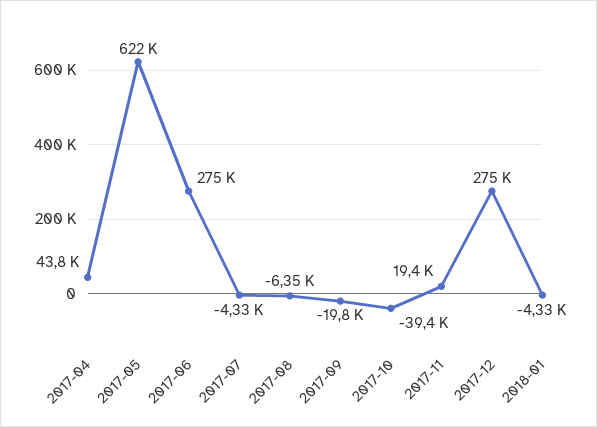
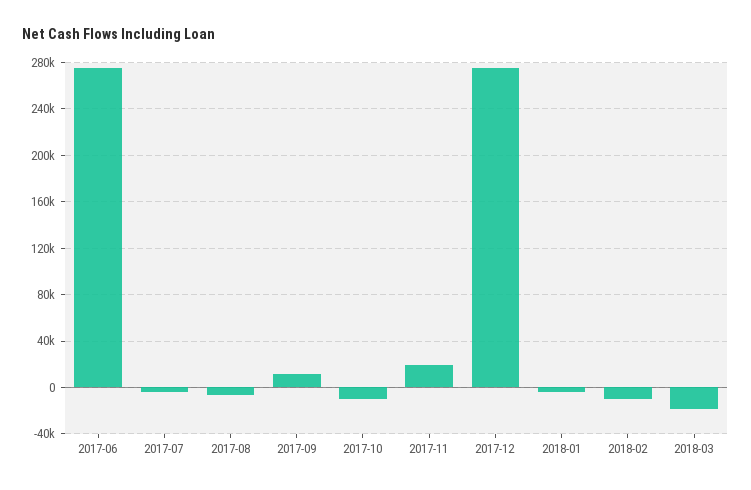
2017-04: 43800 -> none
2017-05: 622000 -> none
2017-09: -19800 -> 10000
2017-10: -39400 -> -10000
2018-02: none -> -10000
2018-03: none -> -20000

